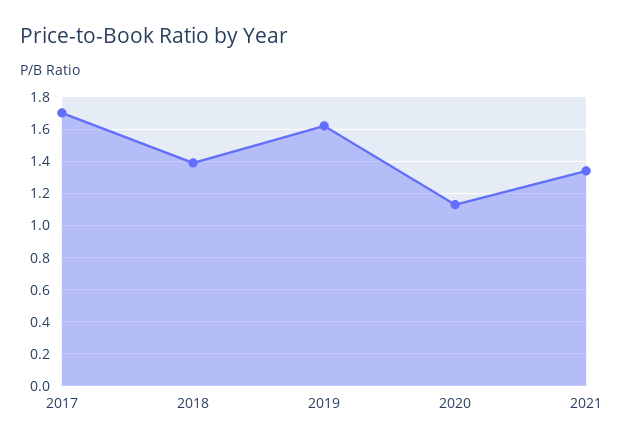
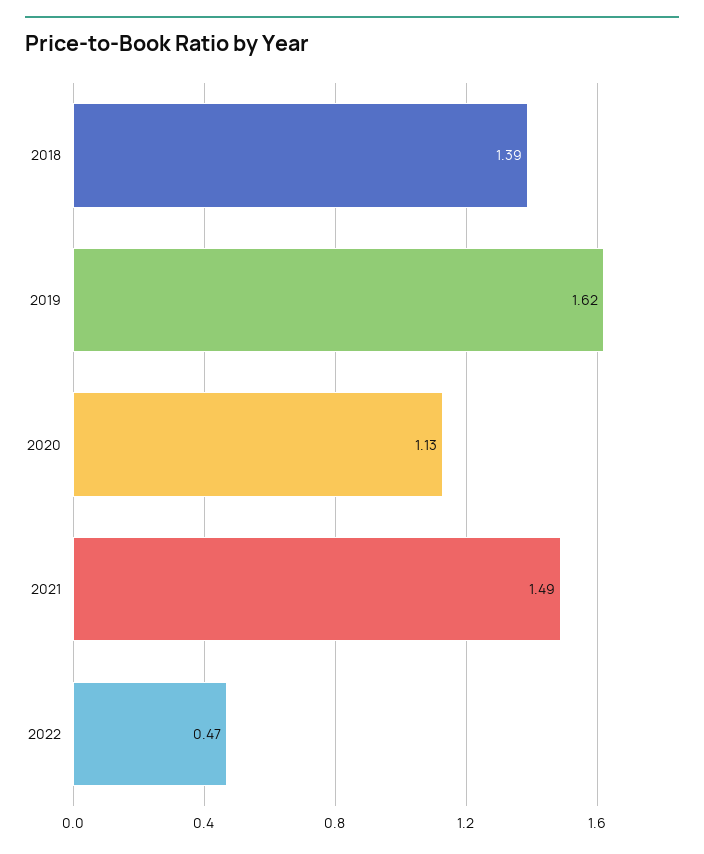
2017: 1.7 -> none
2021: 1.35 -> 1.49
2022: none -> 0.47

